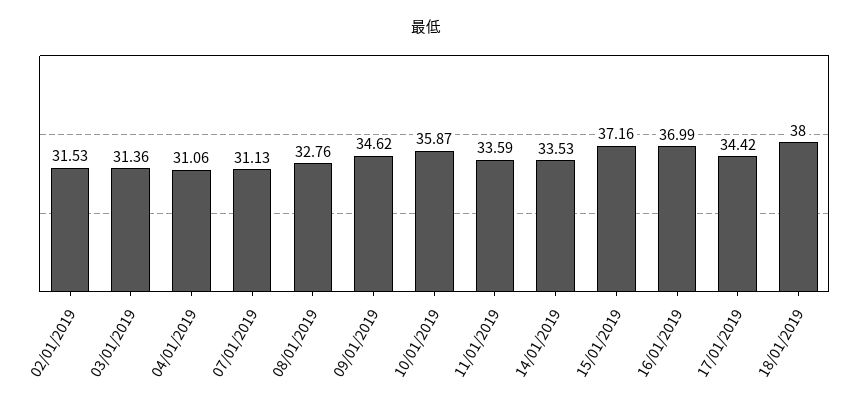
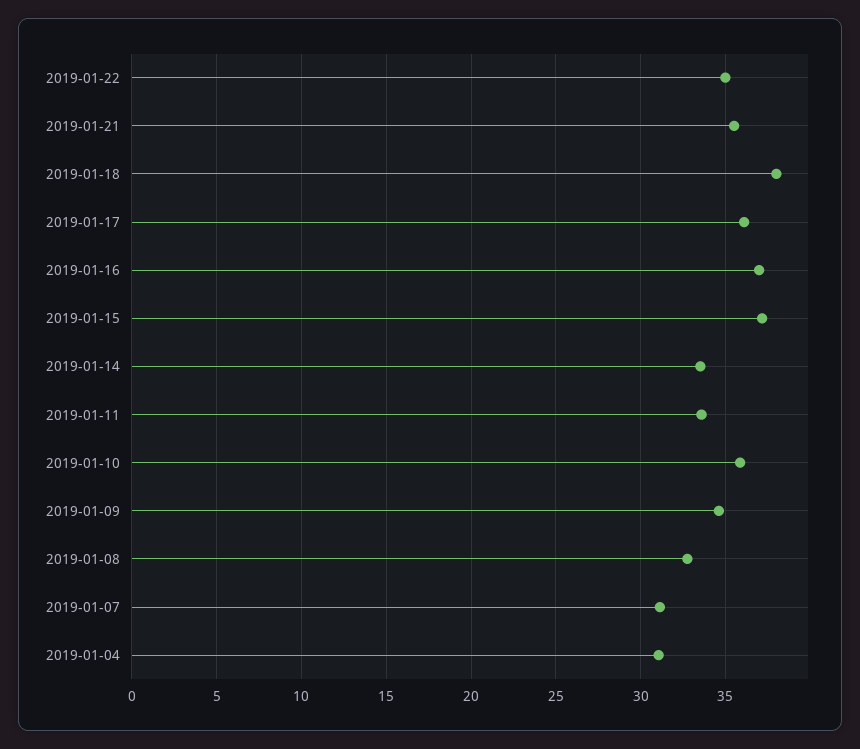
02/01/2019: 31.53 -> none
03/01/2019: 31.36 -> none
17/01/2019: 34.42 -> 36
2019-01-22: none -> 35
2019-01-21: none -> 35.5

